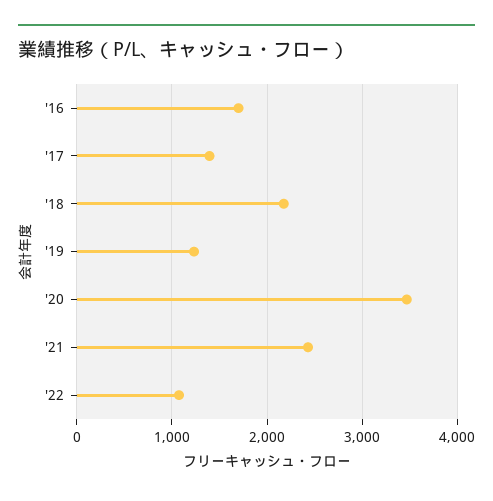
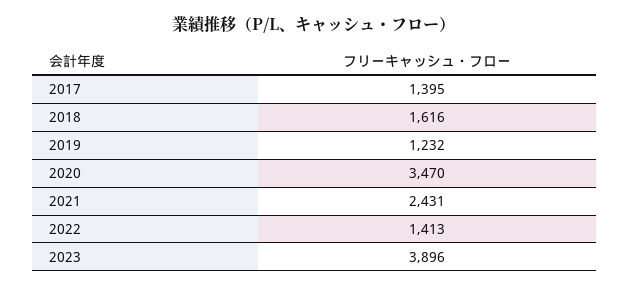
'16: 1700 -> none
'18: 2200 -> 1616
'22: 1100 -> 1413
2023: none -> 3896

